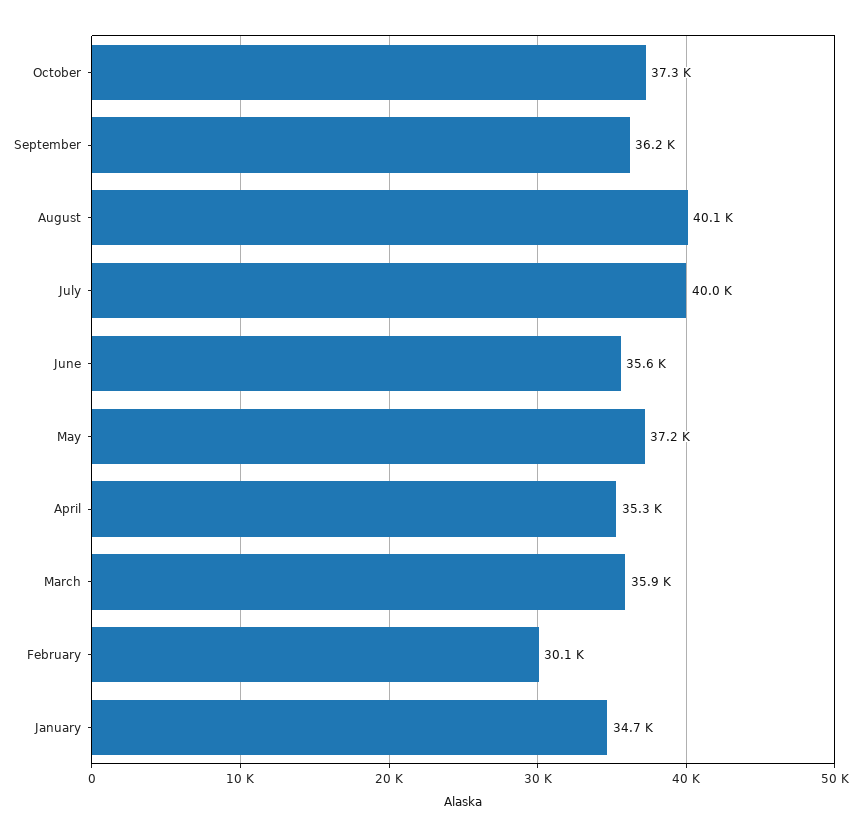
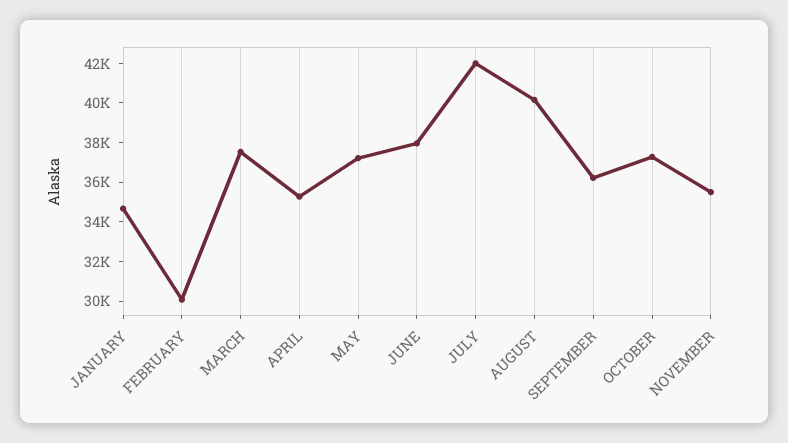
July: 40000 -> 42000
June: 35600 -> 38000
March: 35900 -> 37500
NOVEMBER: none -> 35500

